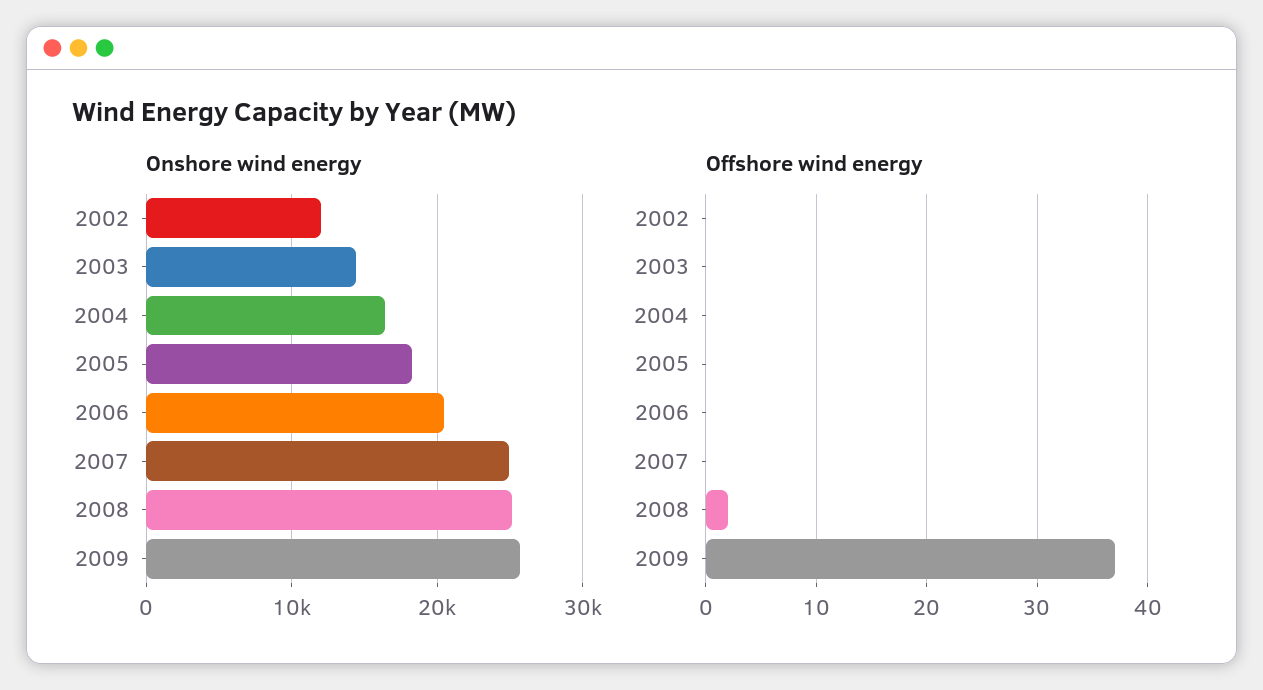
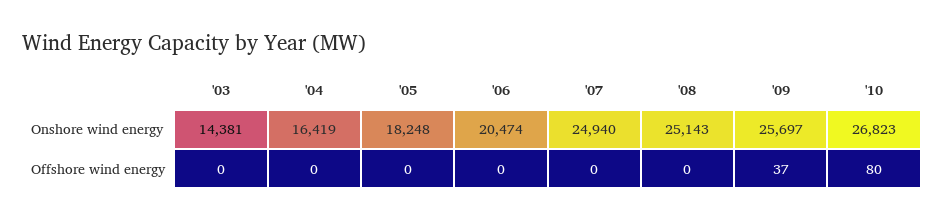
Onshore wind energy, 2002: 12000 -> none
Offshore wind energy, 2002: 0 -> none
Offshore wind energy, 2008: 2 -> 0
Onshore wind energy, '10: none -> 26823
Offshore wind energy, '10: none -> 80

